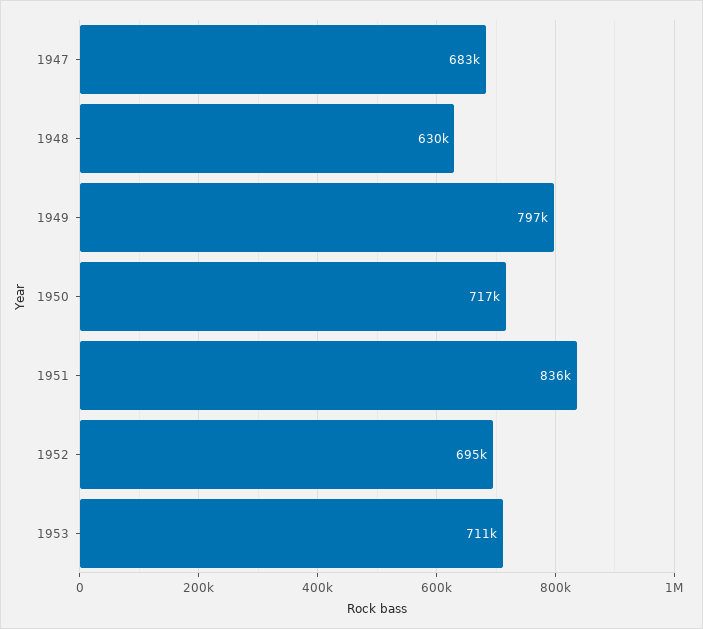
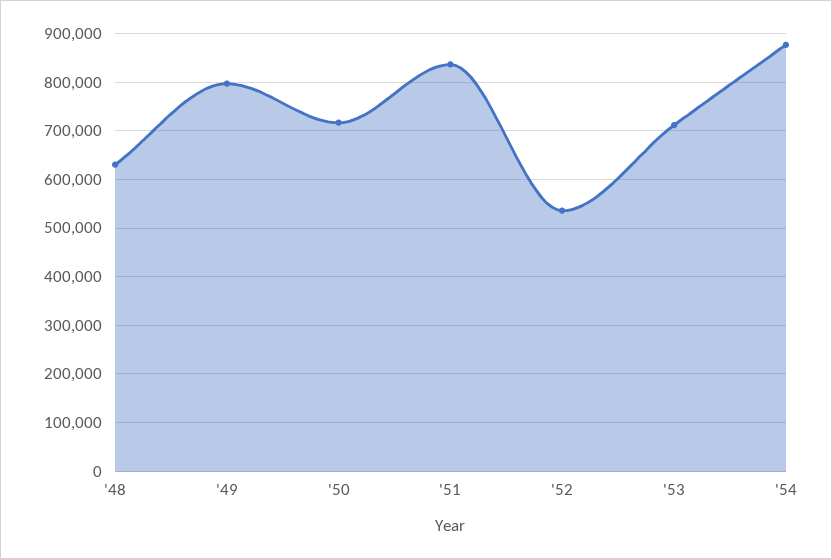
1947: 683000 -> none
1952: 695000 -> 540000
'54: none -> 880000

